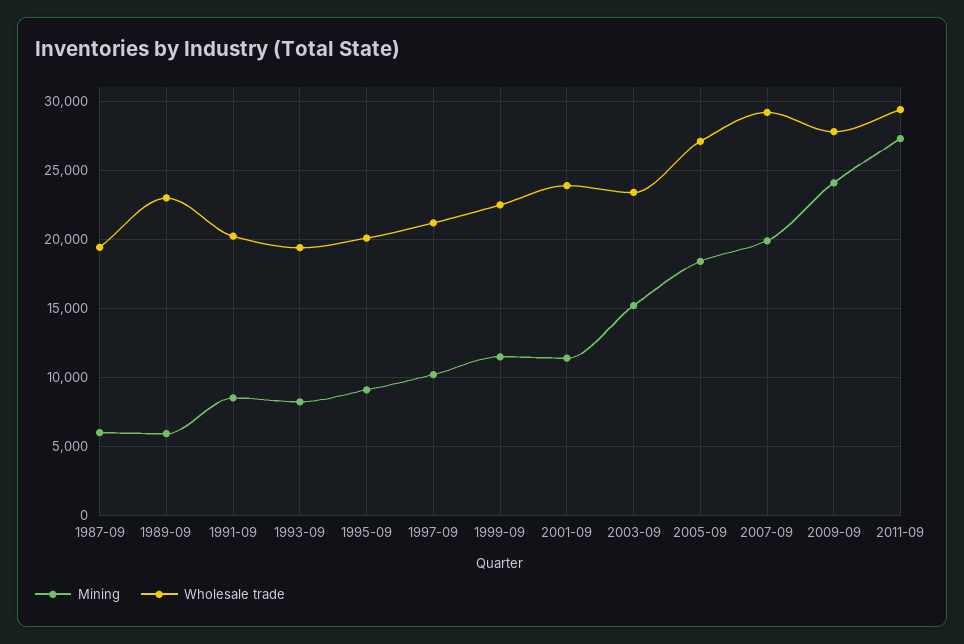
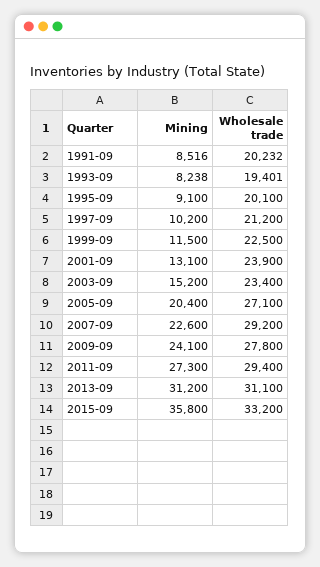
Mining, 1987-09: 6000 -> none
Wholesale trade, 1987-09: 19500 -> none
Mining, 1989-09: 6000 -> none
Wholesale trade, 1989-09: 23000 -> none
Mining, 2001-09: 11500 -> 13100
Mining, 2005-09: 18500 -> 20400
Mining, 2007-09: 20000 -> 22600
Mining, 2013-09: none -> 31200
Wholesale trade, 2013-09: none -> 31100
Mining, 2015-09: none -> 35800
Wholesale trade, 2015-09: none -> 33200

